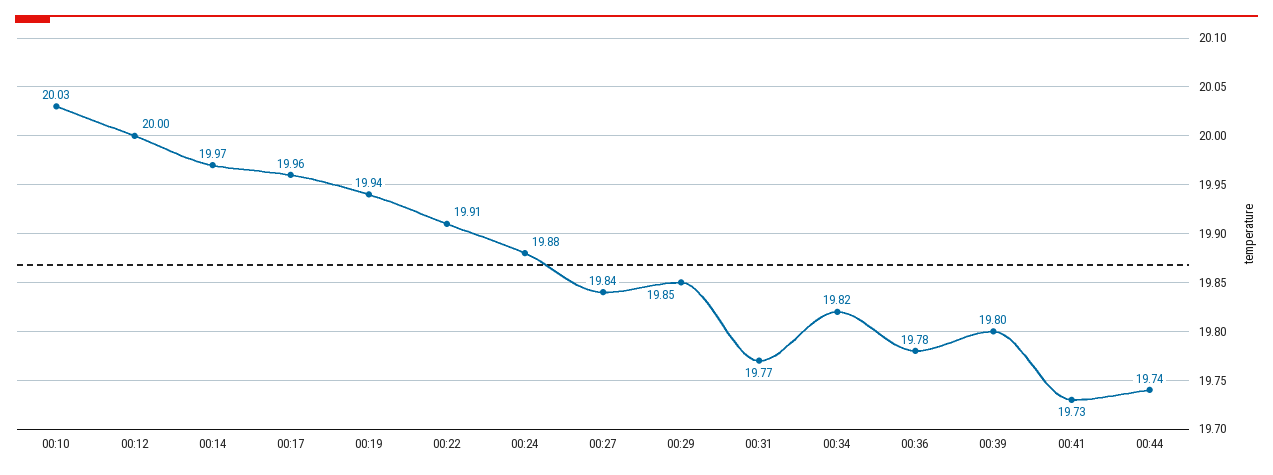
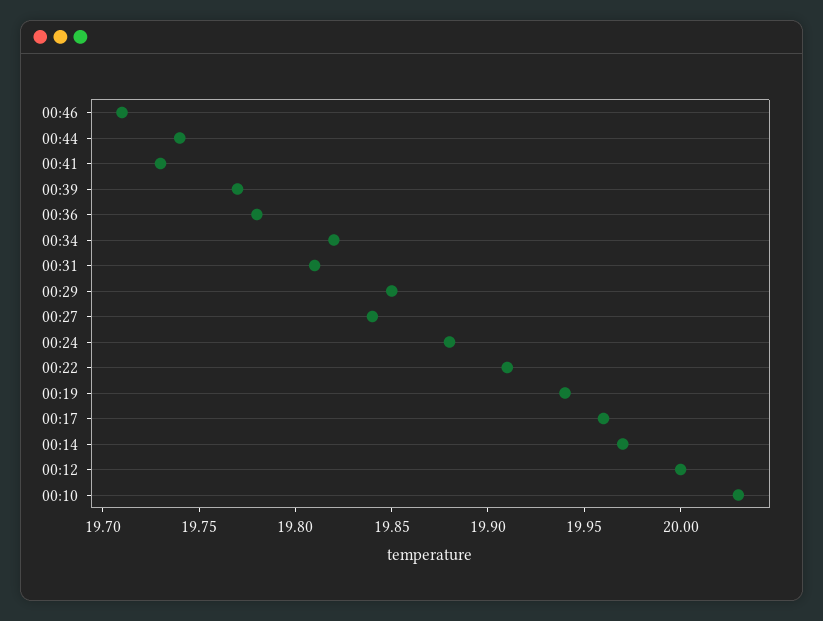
00:31: 19.77 -> 19.81
00:39: 19.8 -> 19.77
00:46: none -> 19.71

